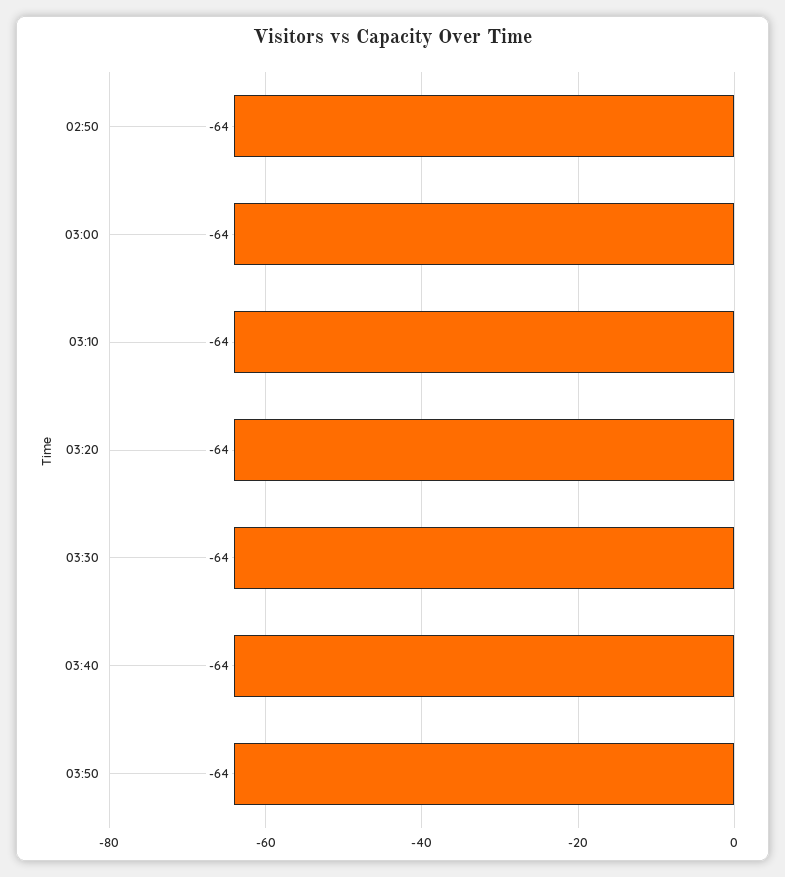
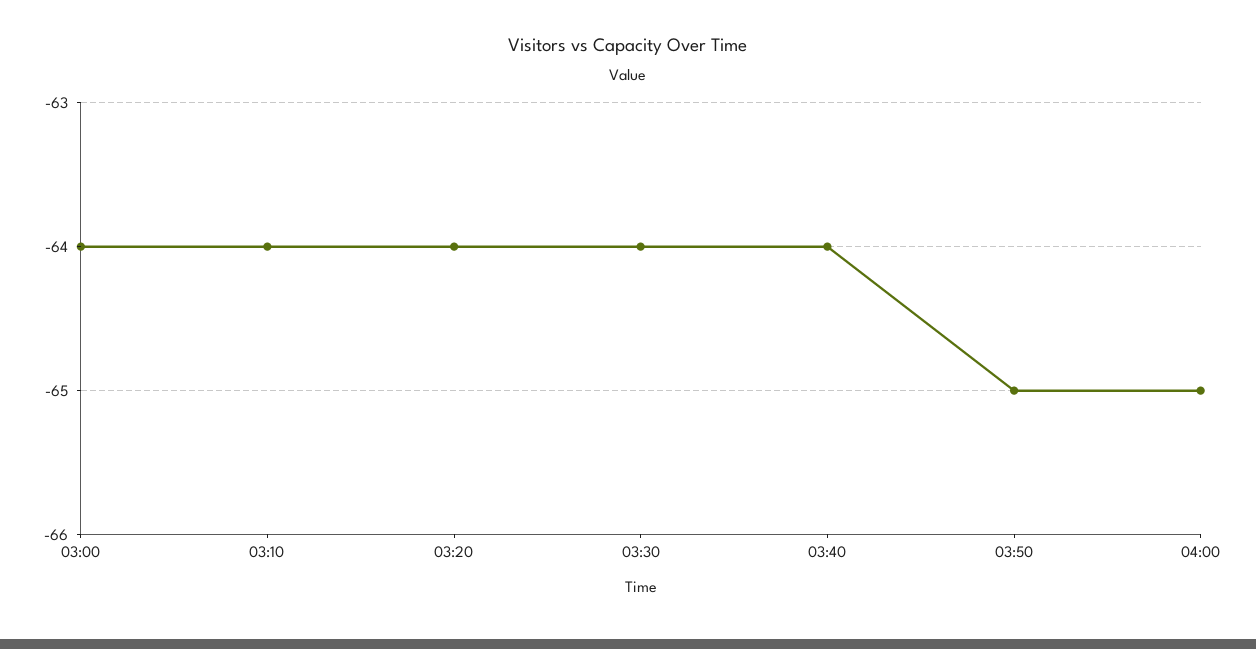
02:50: -64 -> none
03:50: -64 -> -65
04:00: none -> -65

